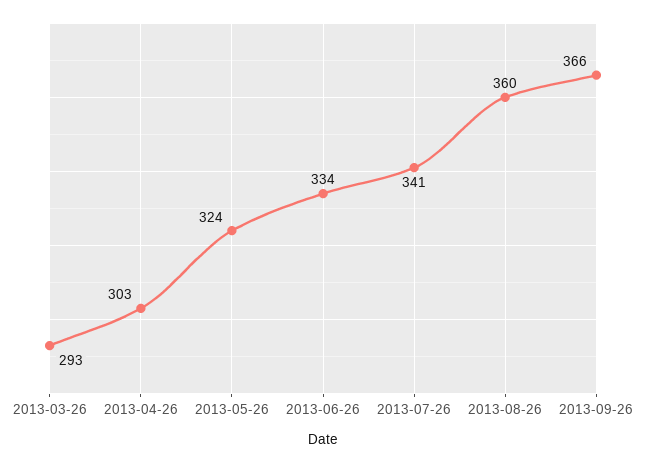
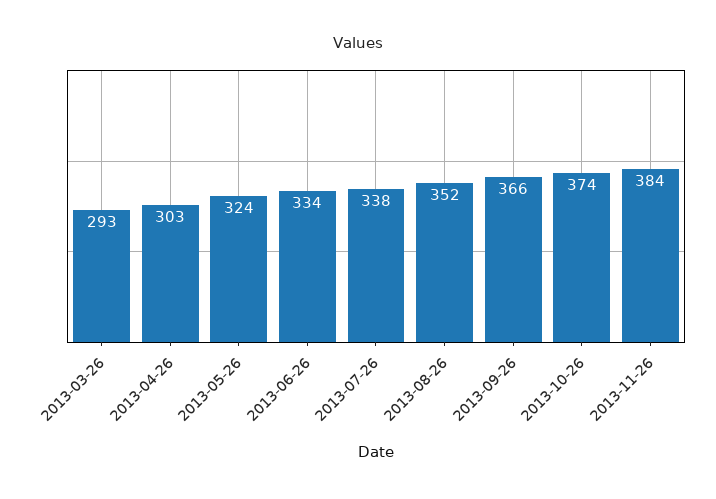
2013-07-26: 341 -> 338
2013-08-26: 360 -> 352
2013-10-26: none -> 374
2013-11-26: none -> 384

